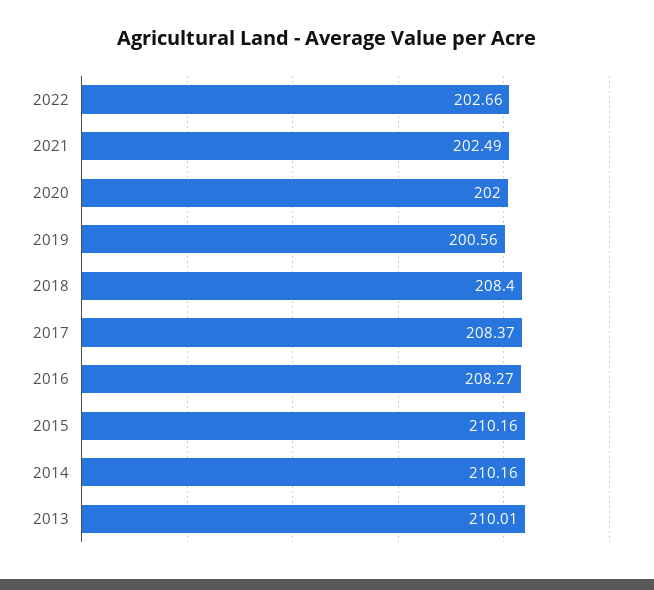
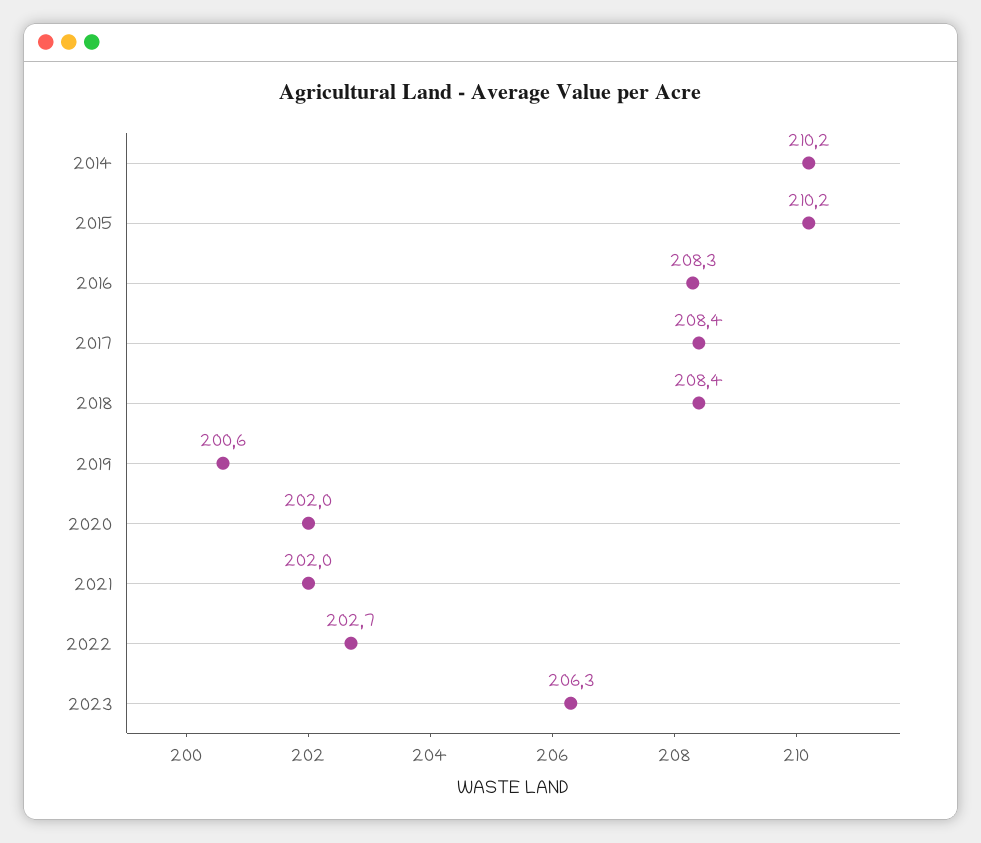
2021: 202.49 -> 202
2013: 210.01 -> none
2023: none -> 206.3

